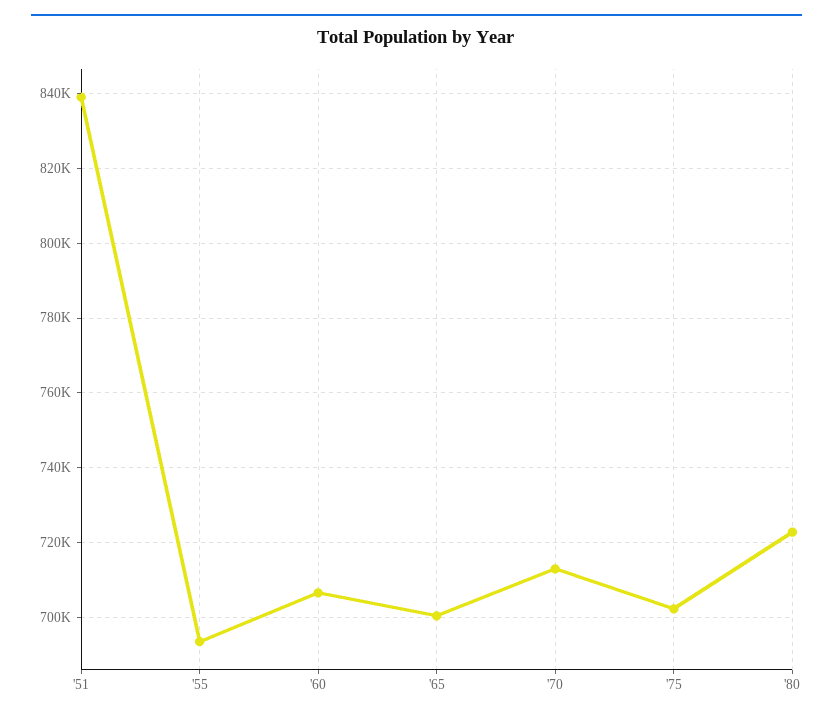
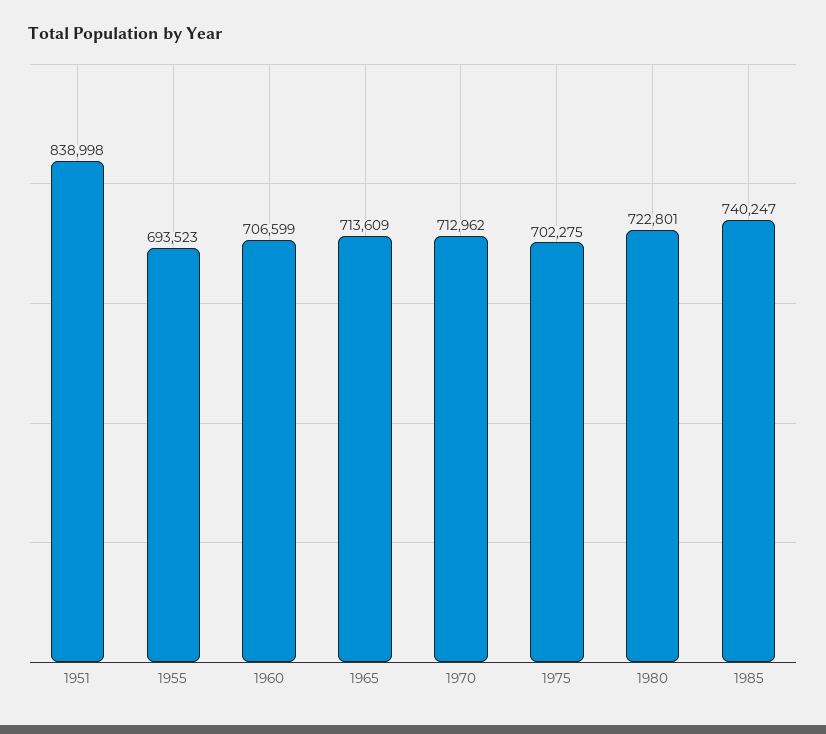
'65: 700000 -> 713609
1985: none -> 740247

